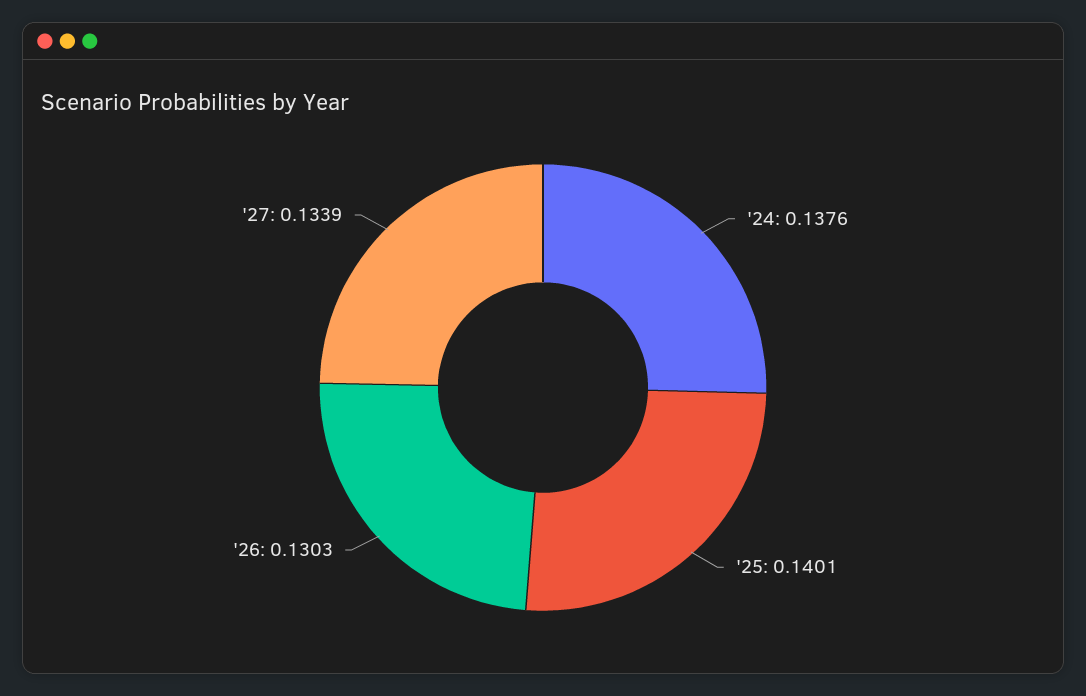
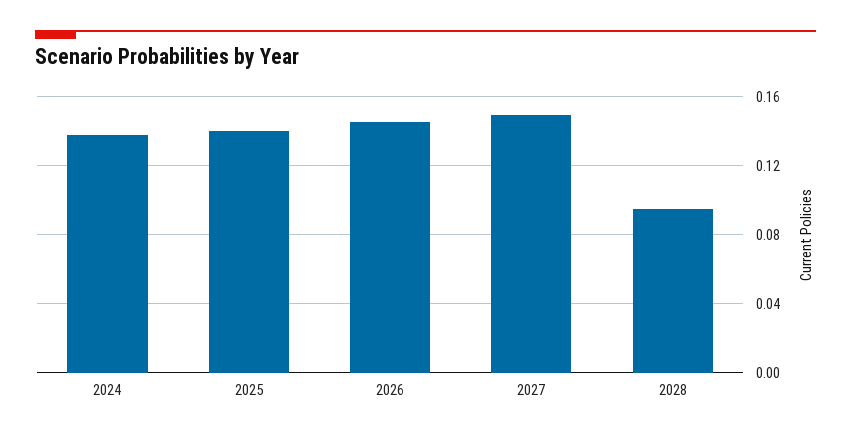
'26: 0.1303 -> 0.145
'27: 0.1339 -> 0.15
2028: none -> 0.095

